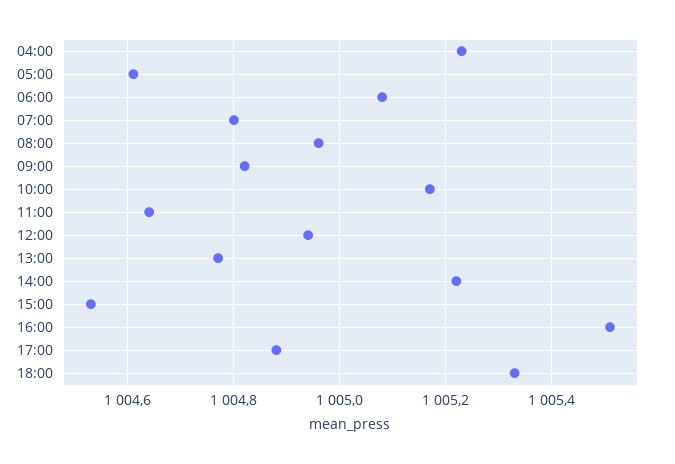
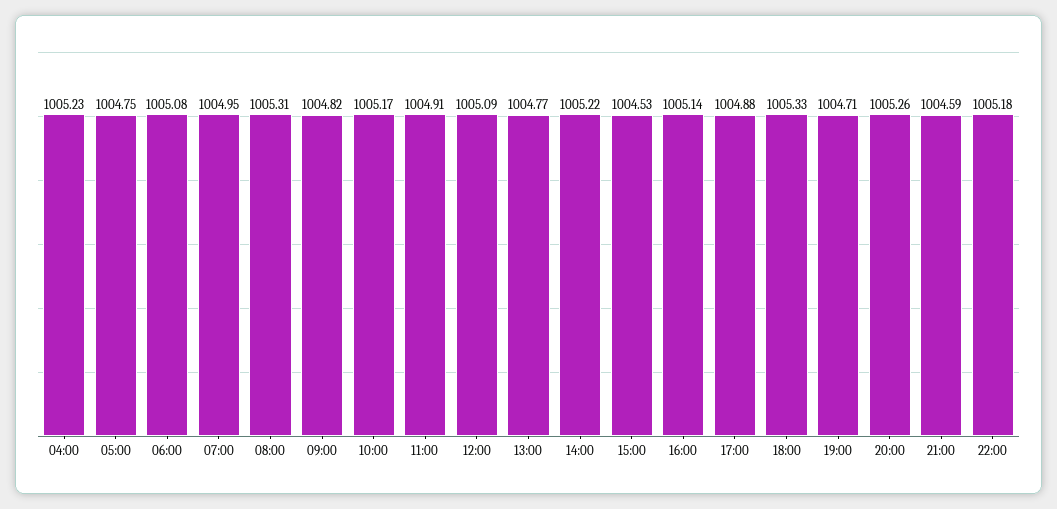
05:00: 1004.6 -> 1004.75
07:00: 1004.8 -> 1004.95
08:00: 1004.95 -> 1005.31
11:00: 1004.65 -> 1004.91
12:00: 1004.95 -> 1005.09
16:00: 1005.5 -> 1005.14
19:00: none -> 1004.71
20:00: none -> 1005.26
21:00: none -> 1004.59
22:00: none -> 1005.18

